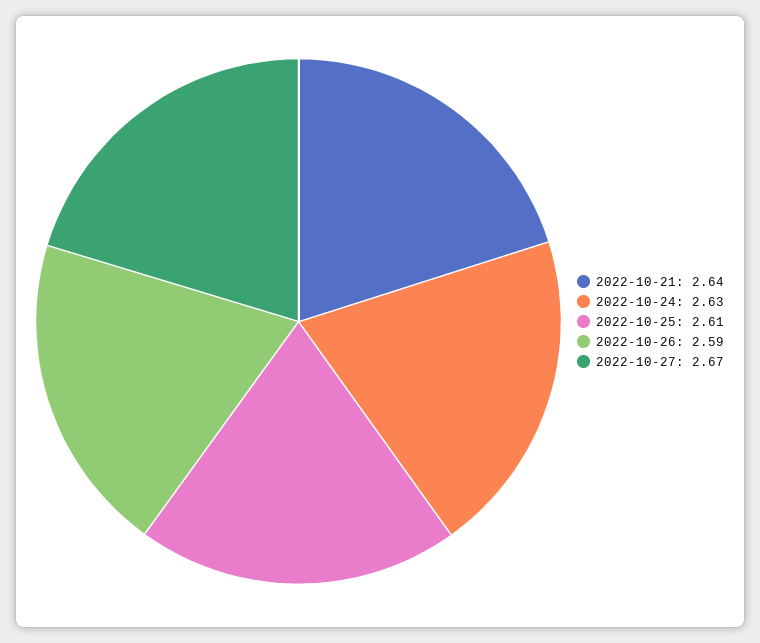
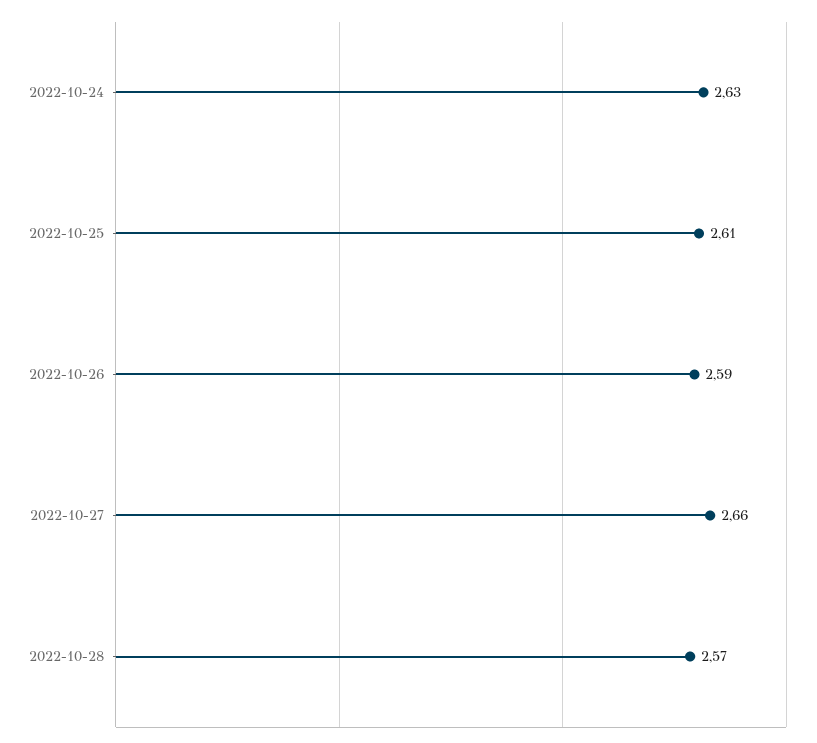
2022-10-21: 2.64 -> none
2022-10-27: 2.67 -> 2.66
2022-10-28: none -> 2.57

